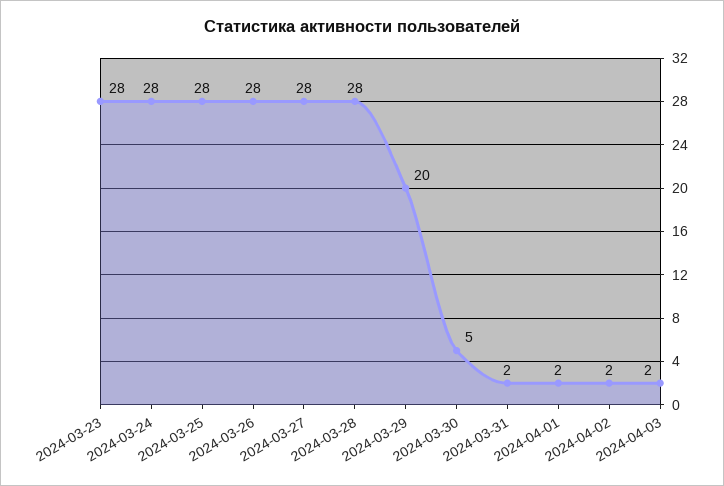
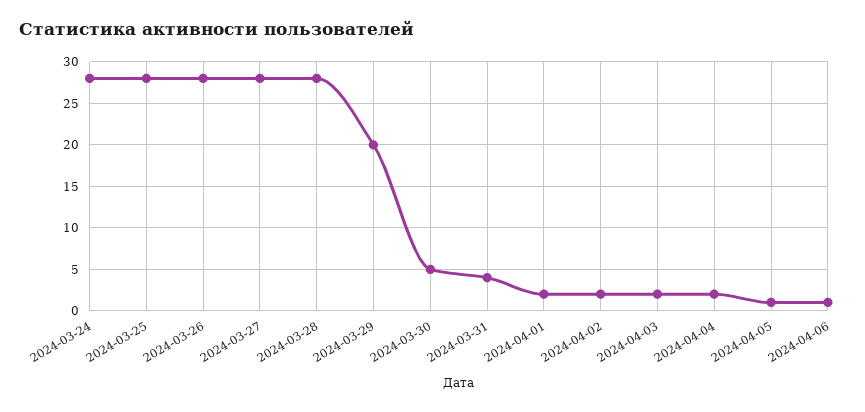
2024-03-23: 28 -> none
2024-03-31: 2 -> 4
2024-04-04: none -> 2
2024-04-05: none -> 1
2024-04-06: none -> 1

